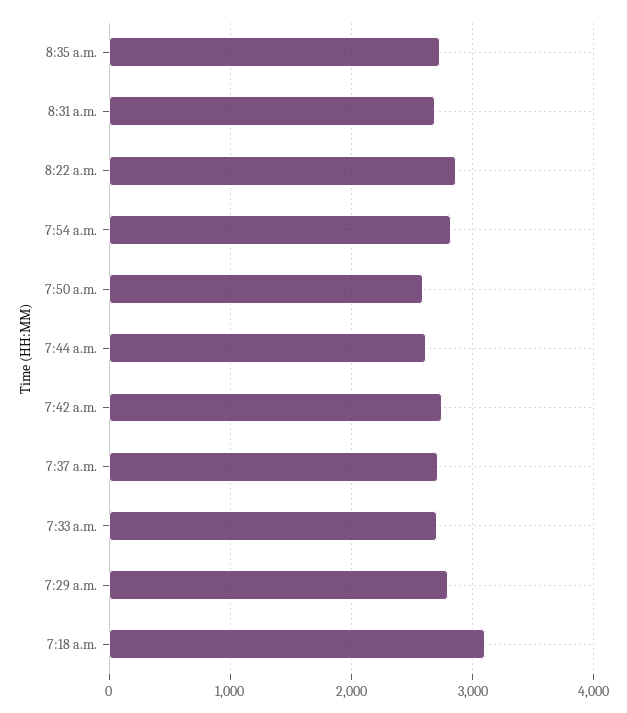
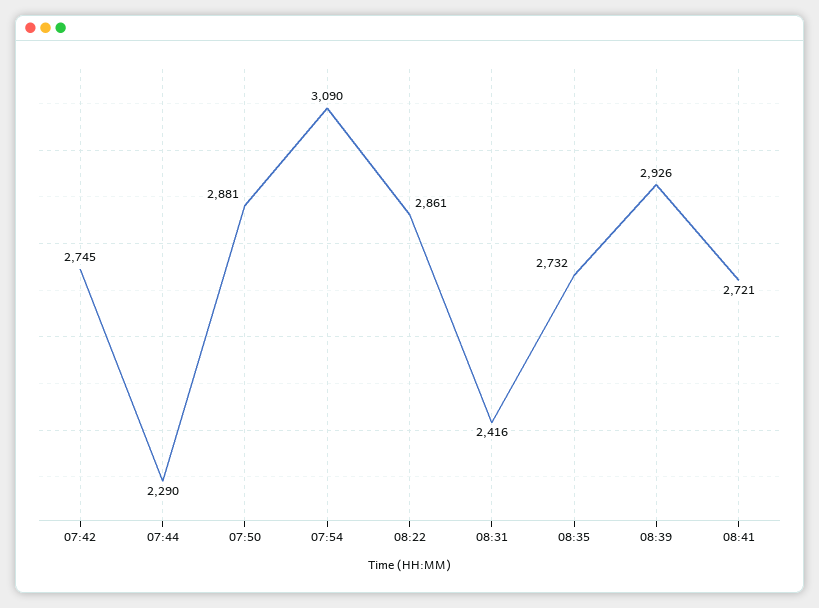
8:31 a.m.: 2700 -> 2416
7:54 a.m.: 2800 -> 3090
7:50 a.m.: 2600 -> 2881
7:44 a.m.: 2600 -> 2290
7:37 a.m.: 2700 -> none
7:33 a.m.: 2700 -> none
7:29 a.m.: 2800 -> none
7:18 a.m.: 3100 -> none
08:39: none -> 2926
08:41: none -> 2721

